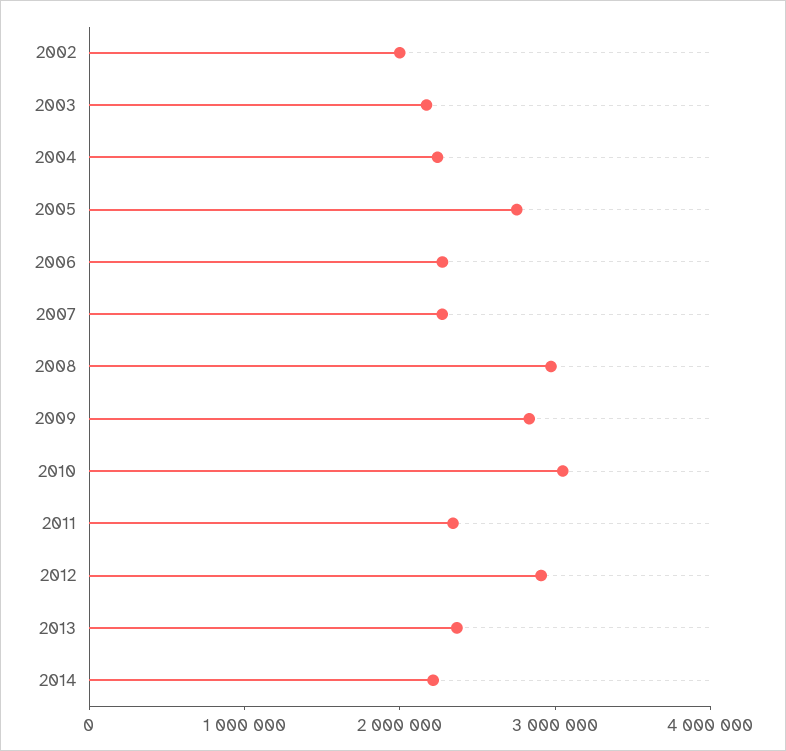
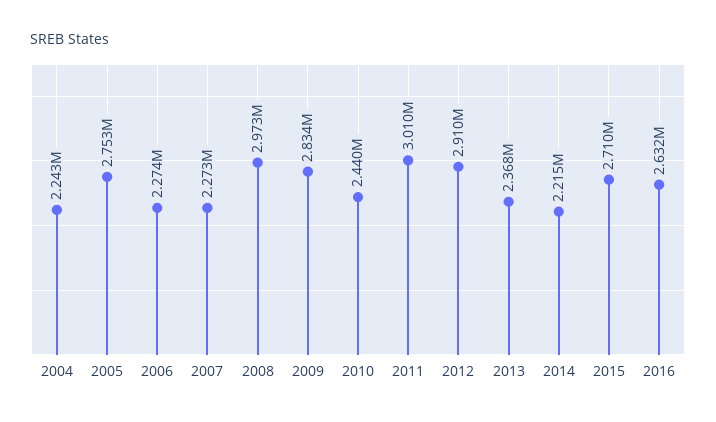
2002: 2000000 -> none
2003: 2200000 -> none
2010: 3000000 -> 2440000
2011: 2400000 -> 3010000
2015: none -> 2710000
2016: none -> 2632000

